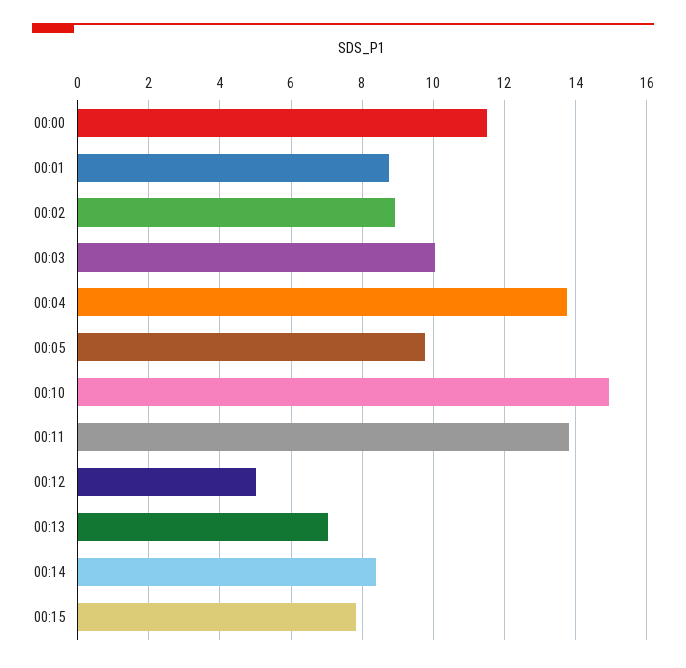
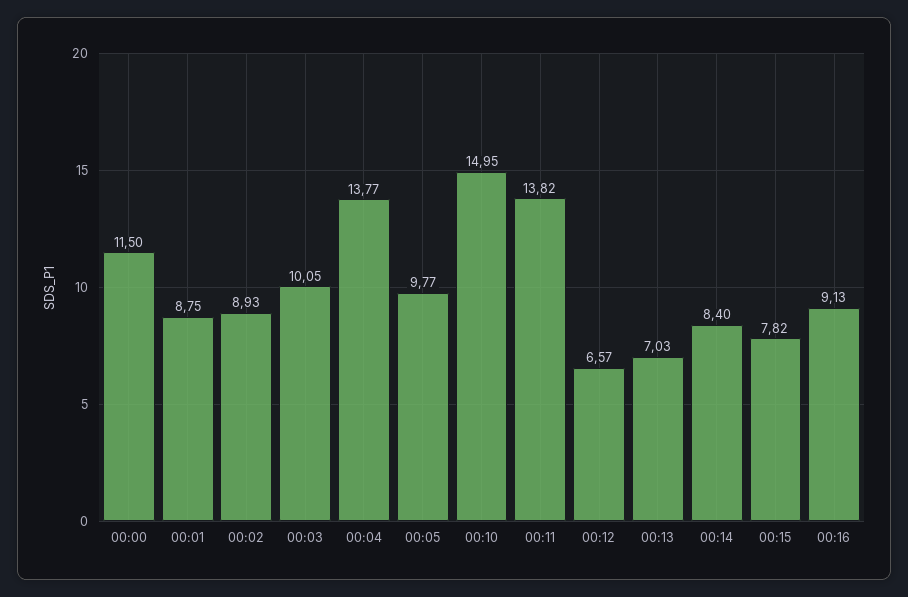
00:12: 5 -> 6.57
00:16: none -> 9.13

